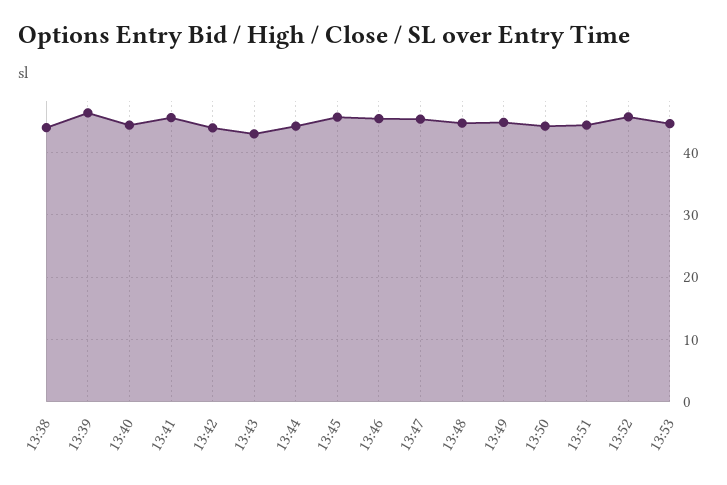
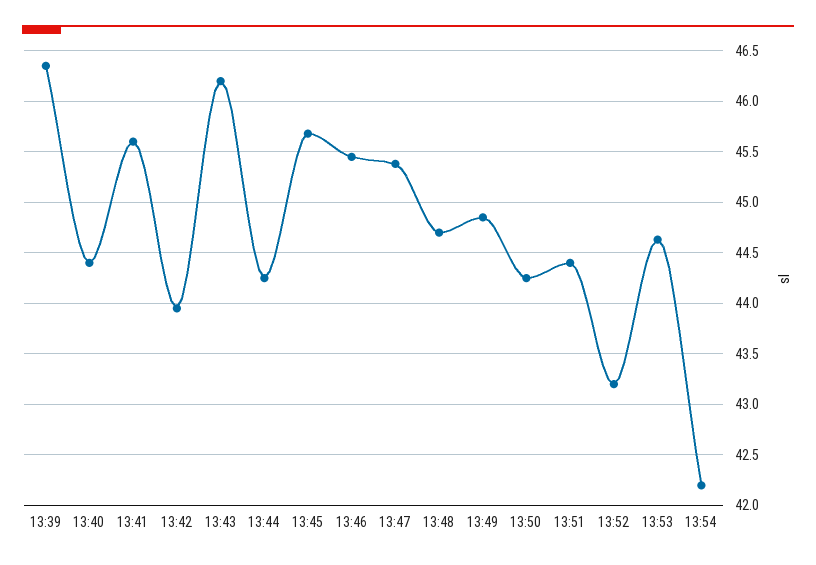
13:38: 44 -> none
13:43: 43 -> 46.2
13:52: 46 -> 43.2
13:54: none -> 42.2

